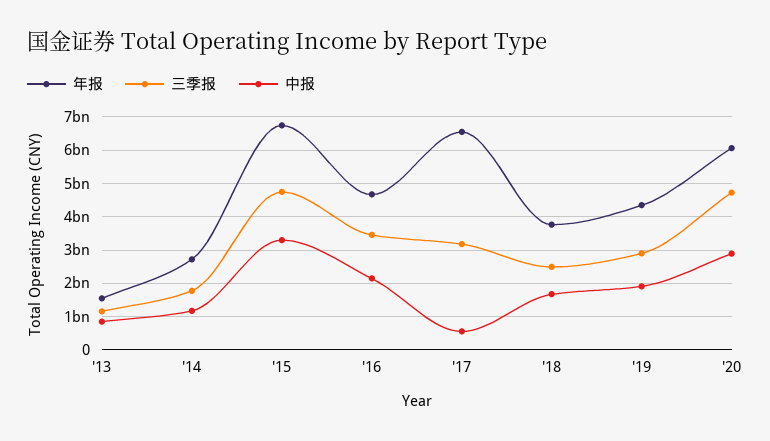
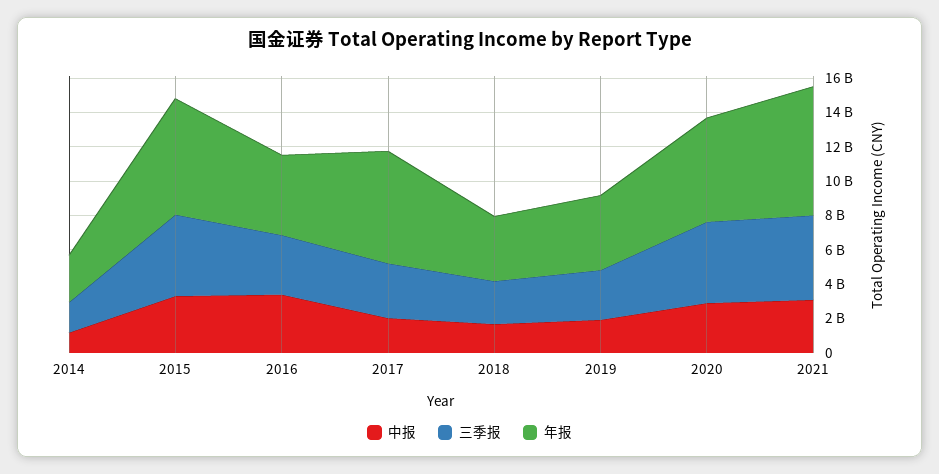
年报, '13: 1600000000 -> none
三季报, '13: 1200000000 -> none
中报, '13: 800000000 -> none
中报, '16: 2200000000 -> 3500000000
中报, '17: 600000000 -> 2000000000
中报, 2021: none -> 3000000000
三季报, 2021: none -> 5000000000
年报, 2021: none -> 7500000000

